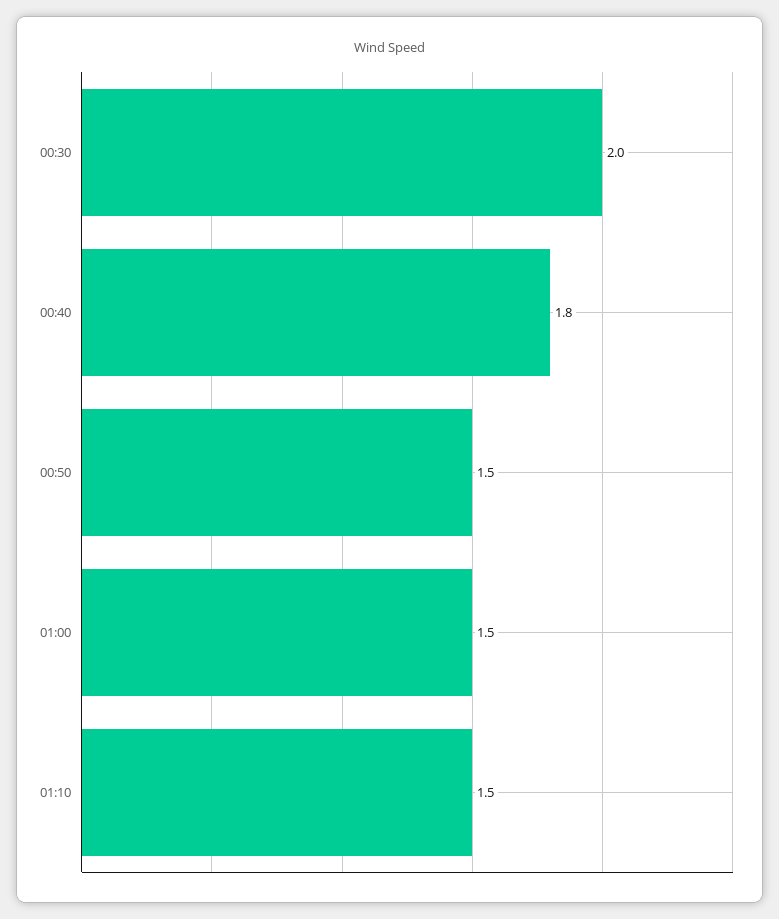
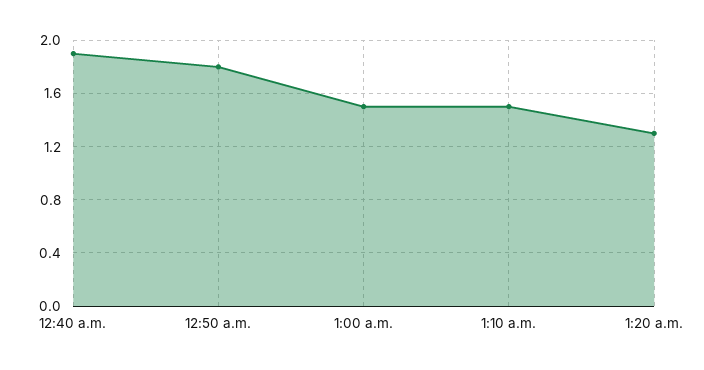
00:30: 2 -> none
00:40: 1.8 -> 1.9
00:50: 1.5 -> 1.8
1:20 a.m.: none -> 1.3

